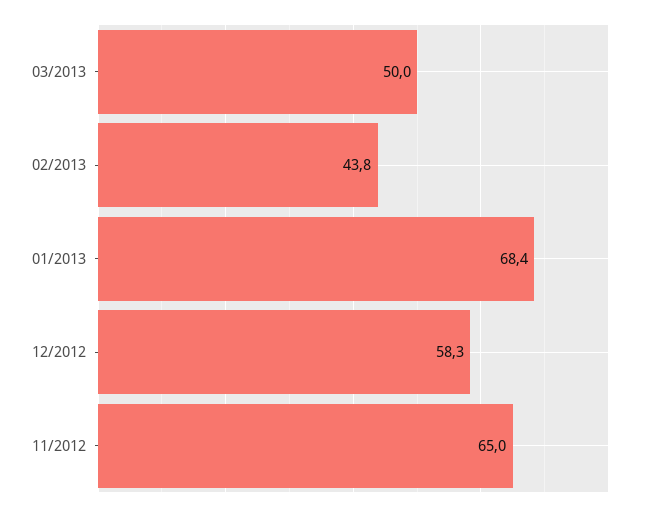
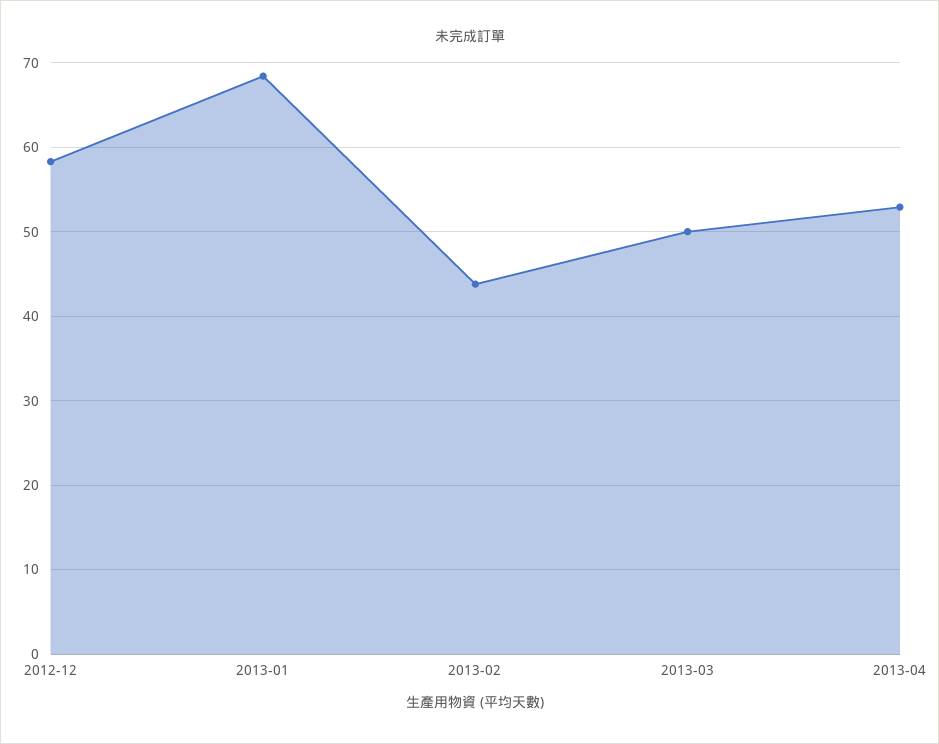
11/2012: 65 -> none
2013-04: none -> 53

